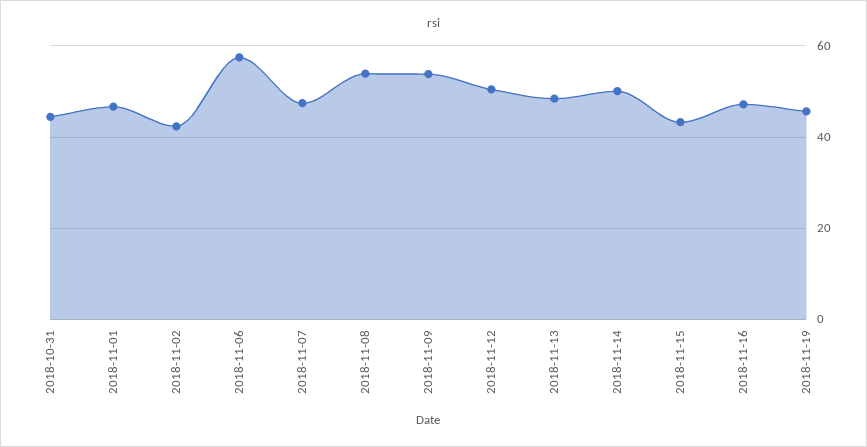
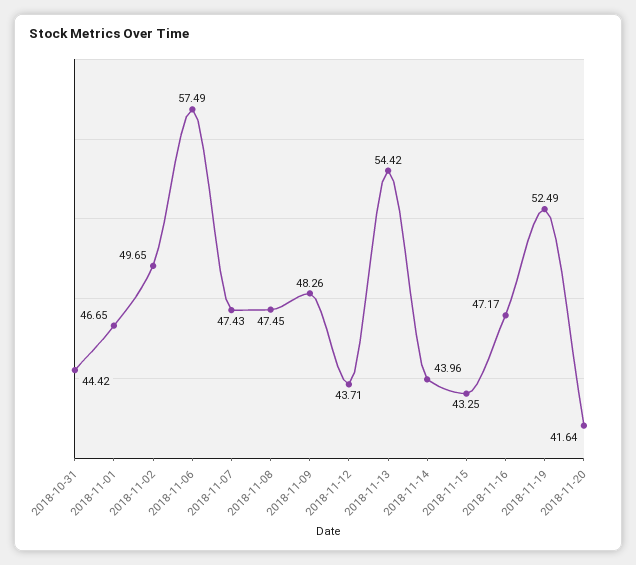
2018-11-02: 42 -> 49.65
2018-11-08: 54 -> 47.45
2018-11-09: 54 -> 48.26
2018-11-12: 50 -> 43.71
2018-11-13: 48 -> 54.42
2018-11-14: 50 -> 43.96
2018-11-19: 46 -> 52.49
2018-11-20: none -> 41.64

